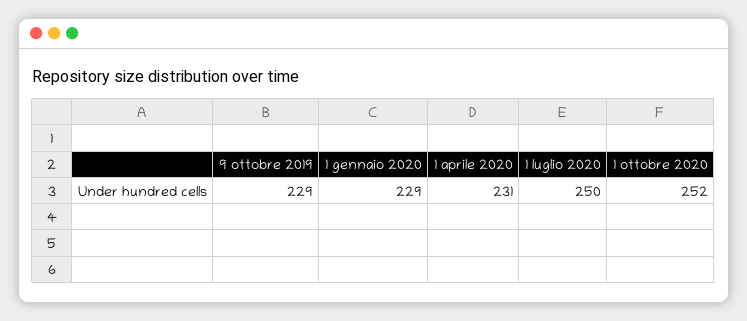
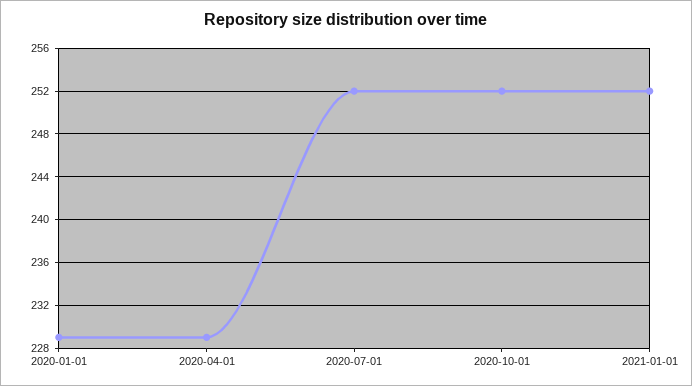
9 ottobre 2019: 229 -> none
1 aprile 2020: 231 -> 229
1 luglio 2020: 250 -> 252
2021-01-01: none -> 252

